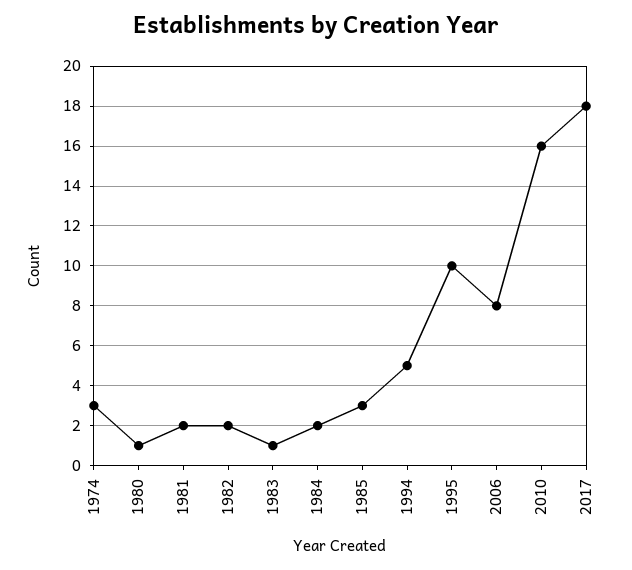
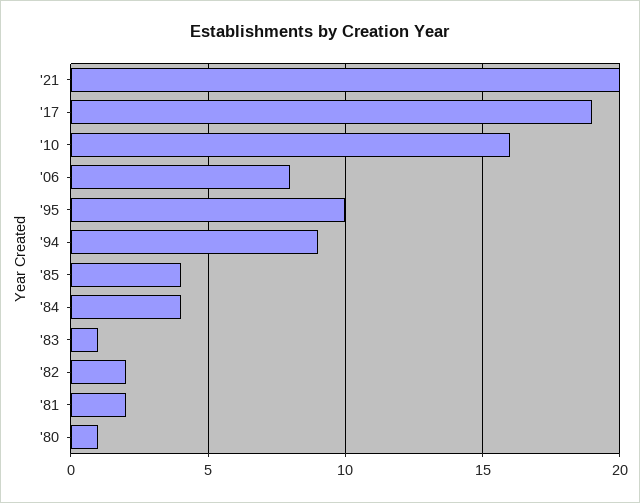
1974: 3 -> none
1984: 2 -> 4
1985: 3 -> 4
1994: 5 -> 9
2017: 18 -> 19
'21: none -> 20

